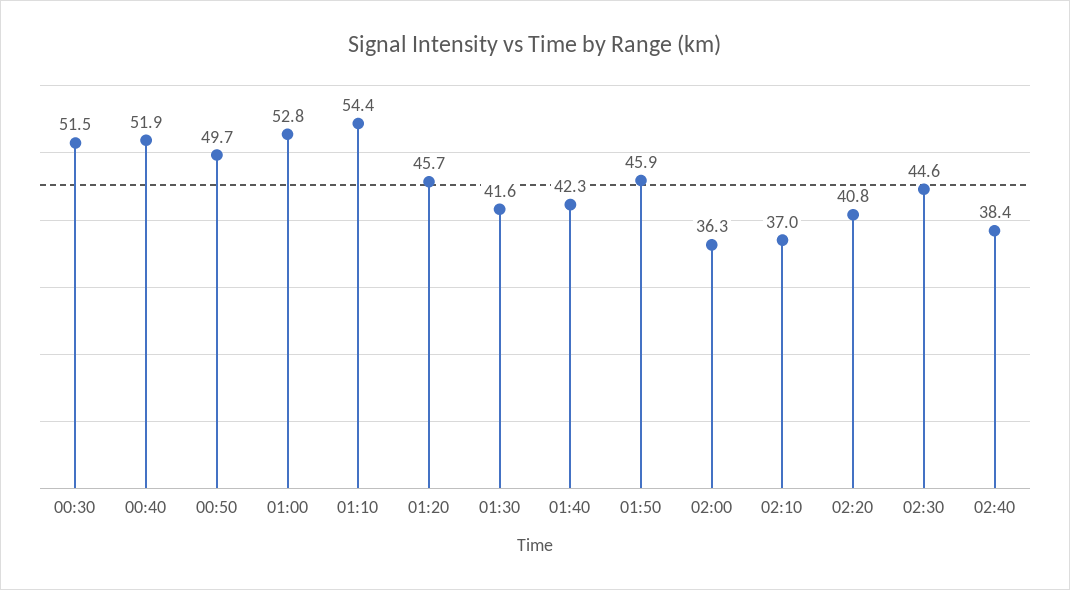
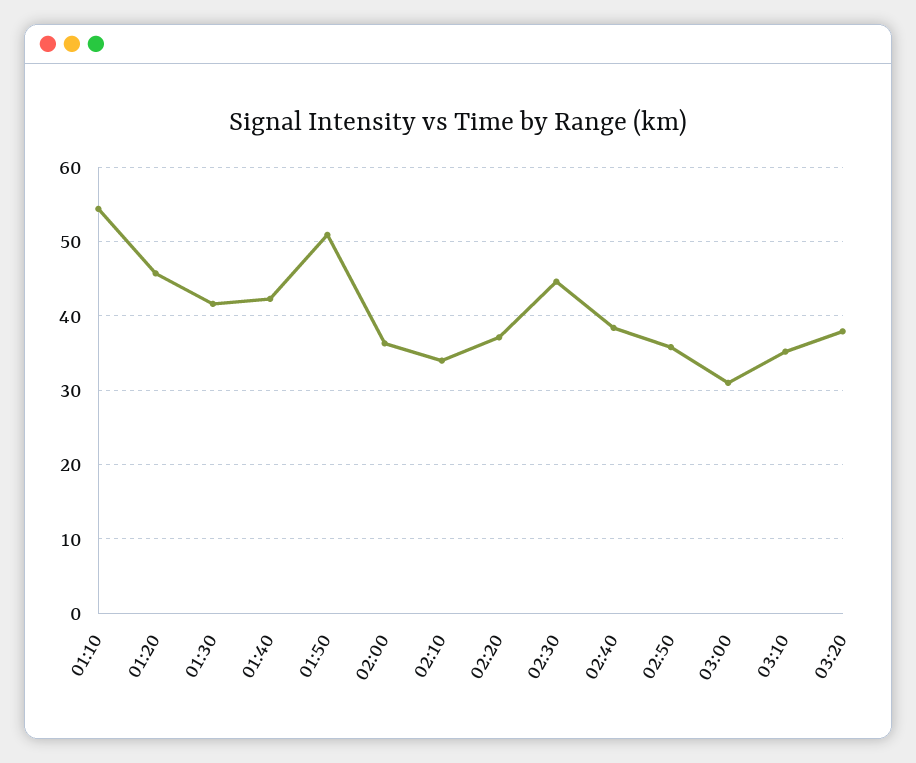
00:30: 51.5 -> none
00:40: 51.9 -> none
00:50: 49.7 -> none
01:00: 52.8 -> none
01:50: 45.9 -> 51
02:10: 37 -> 34
02:20: 40.8 -> 37
02:50: none -> 36
03:00: none -> 31
03:10: none -> 35
03:20: none -> 38

